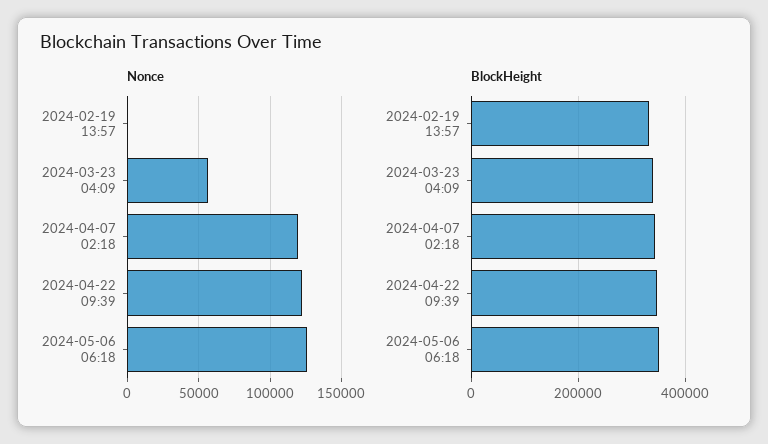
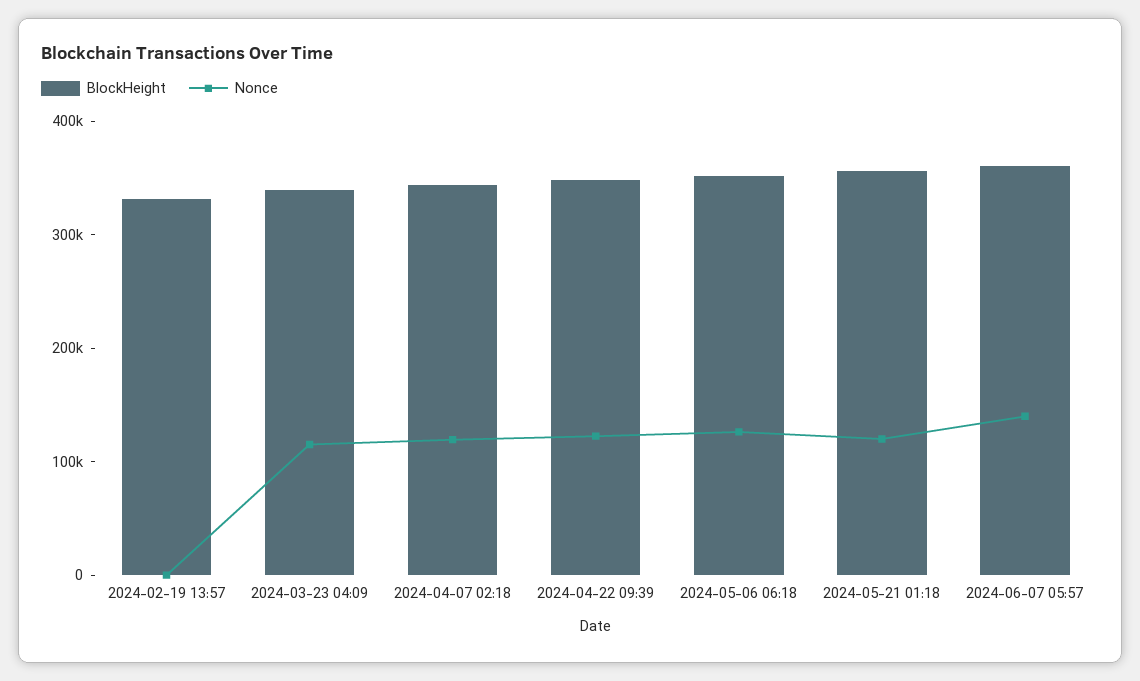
Nonce, 2024-03-23 04:09: 55000 -> 120000
BlockHeight, 2024-05-21 01:18: none -> 360000
Nonce, 2024-05-21 01:18: none -> 120000
BlockHeight, 2024-06-07 05:57: none -> 360000
Nonce, 2024-06-07 05:57: none -> 140000

